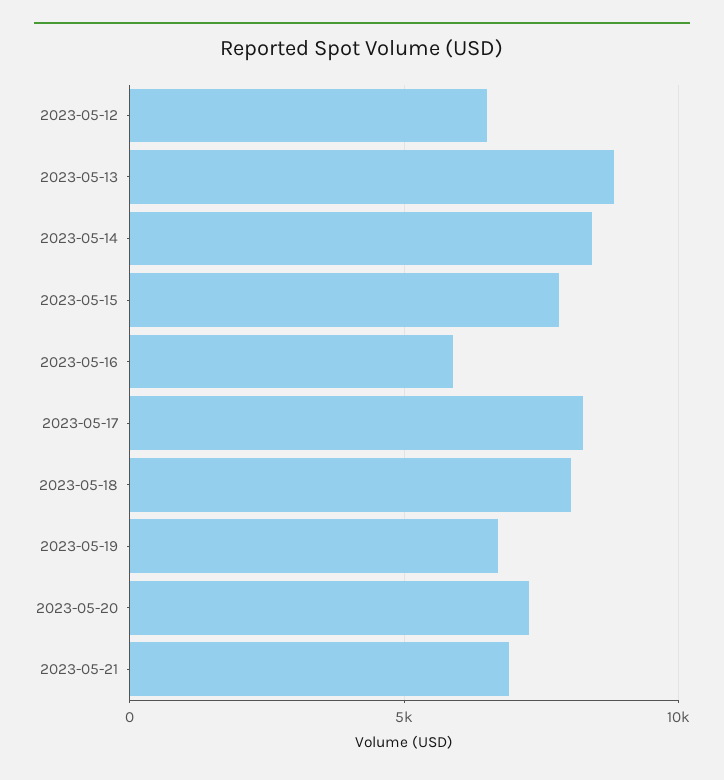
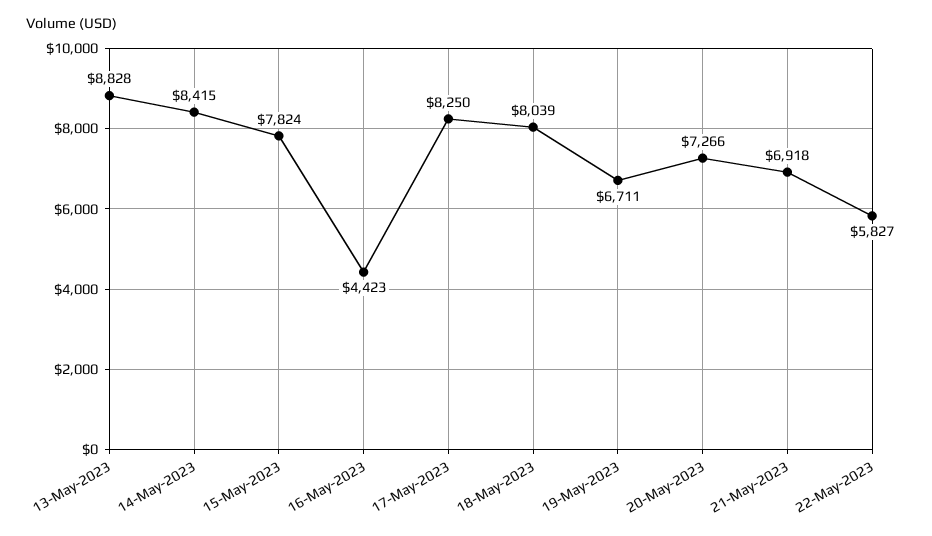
2023-05-12: 6500 -> none
2023-05-16: 6000 -> 4423
22-May-2023: none -> 5827

